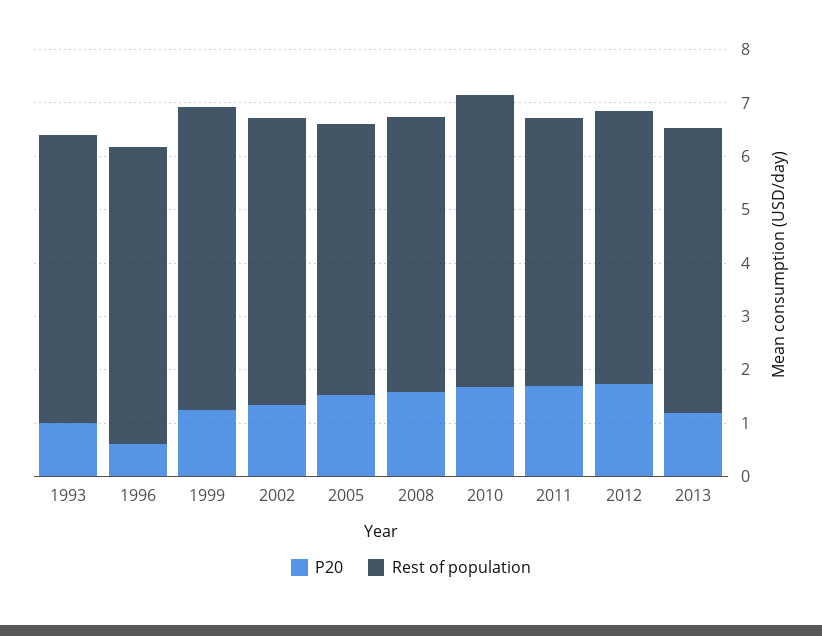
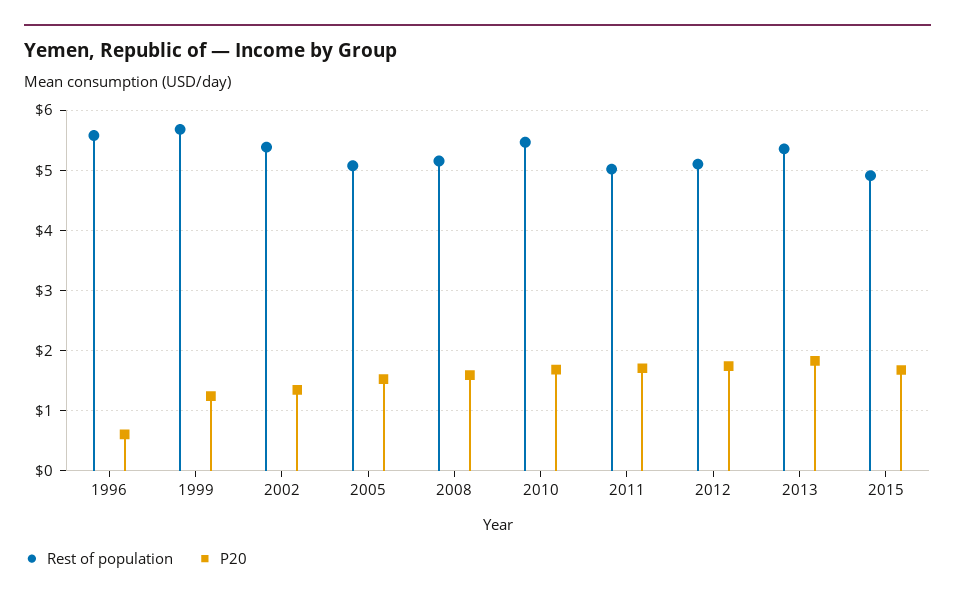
P20, 1993: 1 -> none
Rest of population, 1993: 5.4 -> none
P20, 2013: 1.2 -> 1.8
Rest of population, 2015: none -> 4.9
P20, 2015: none -> 1.7

